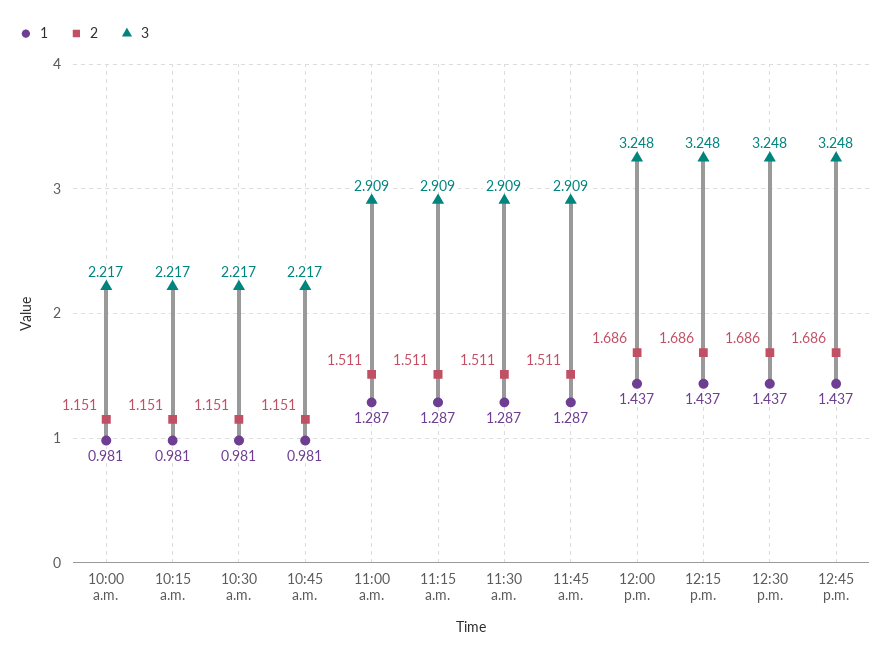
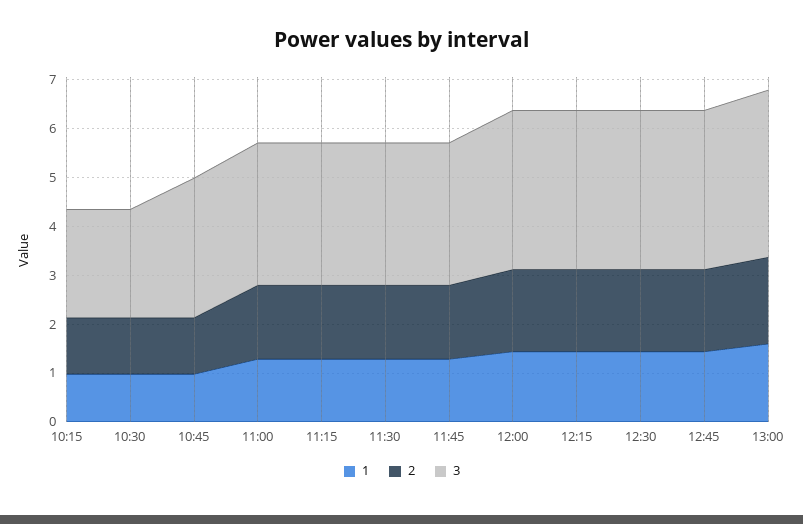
1, 10:00 a.m.: 0.981 -> none
2, 10:00 a.m.: 1.151 -> none
3, 10:00 a.m.: 2.217 -> none
3, 10:45 a.m.: 2.217 -> 2.8
1, 13:00: none -> 1.6
2, 13:00: none -> 1.8
3, 13:00: none -> 3.4

